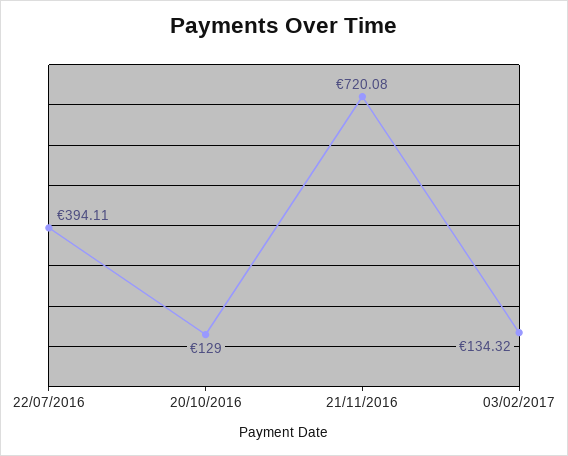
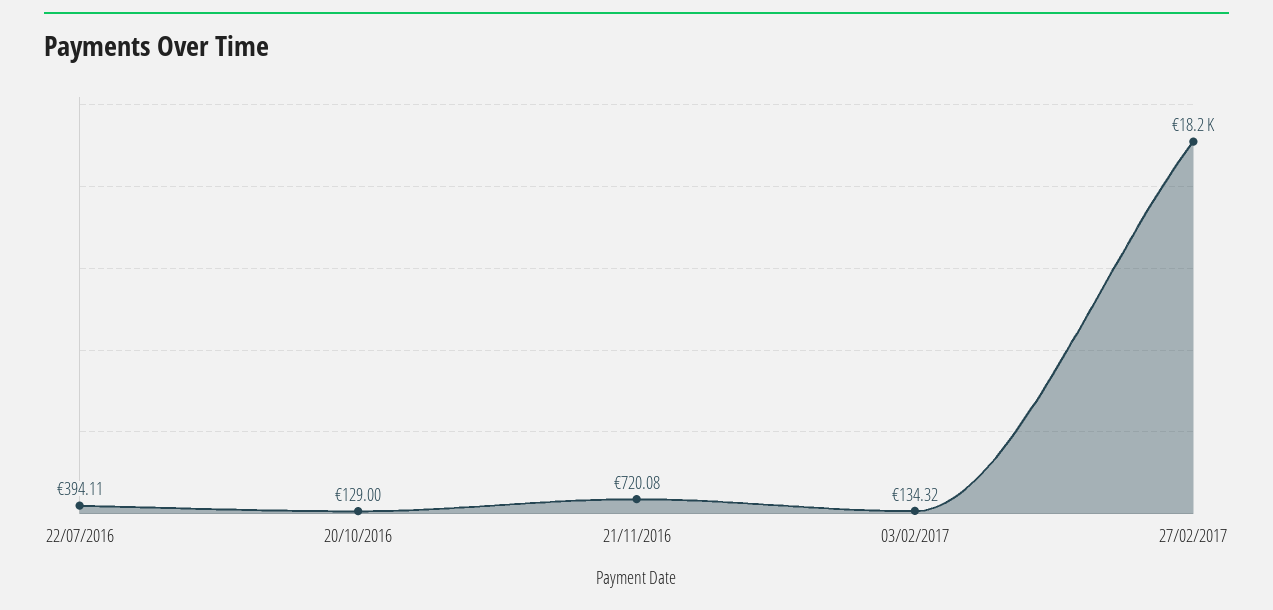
27/02/2017: none -> 18200

